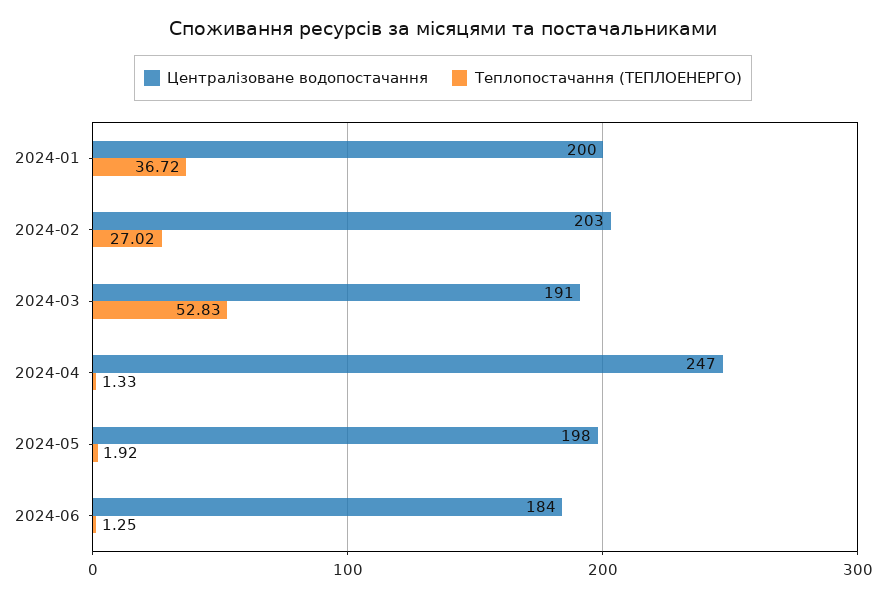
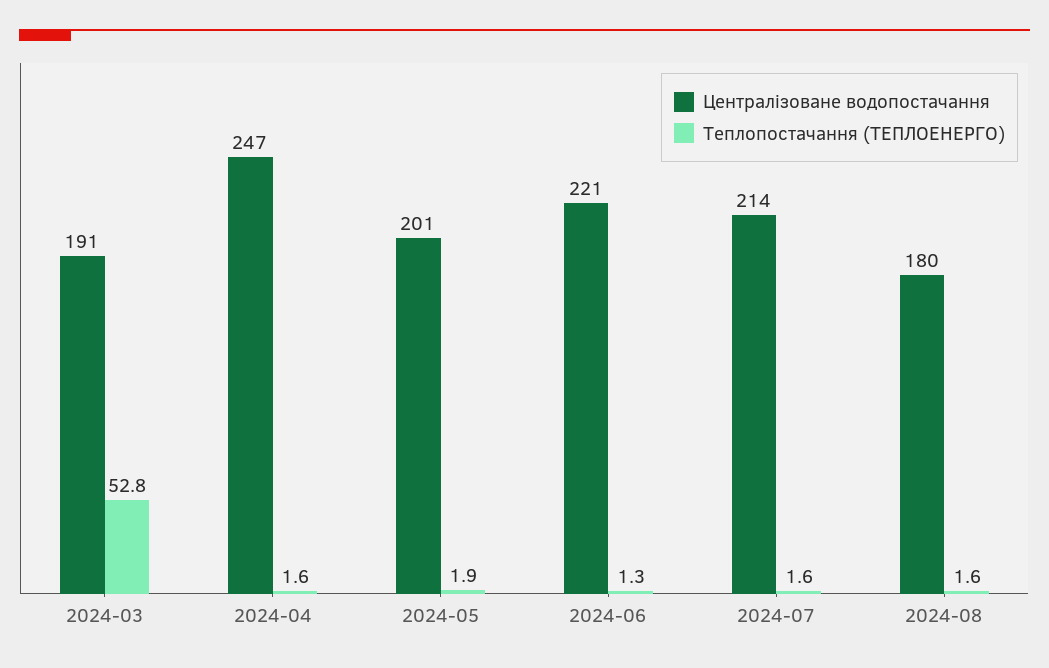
Централізоване водопостачання, 2024-01: 200 -> none
Теплопостачання (ТЕПЛОЕНЕРГО), 2024-01: 36.72 -> none
Централізоване водопостачання, 2024-02: 203 -> none
Теплопостачання (ТЕПЛОЕНЕРГО), 2024-02: 27.02 -> none
Теплопостачання (ТЕПЛОЕНЕРГО), 2024-04: 1.33 -> 1.6
Централізоване водопостачання, 2024-05: 198 -> 201
Централізоване водопостачання, 2024-06: 184 -> 221
Централізоване водопостачання, 2024-07: none -> 214
Теплопостачання (ТЕПЛОЕНЕРГО), 2024-07: none -> 1.6
Централізоване водопостачання, 2024-08: none -> 180
Теплопостачання (ТЕПЛОЕНЕРГО), 2024-08: none -> 1.6

